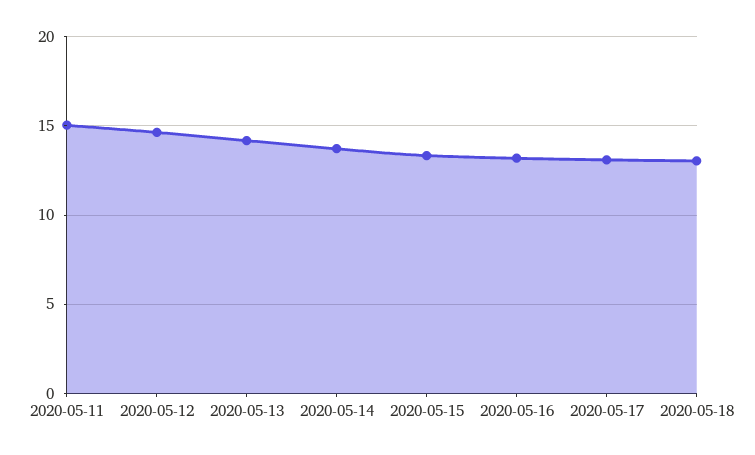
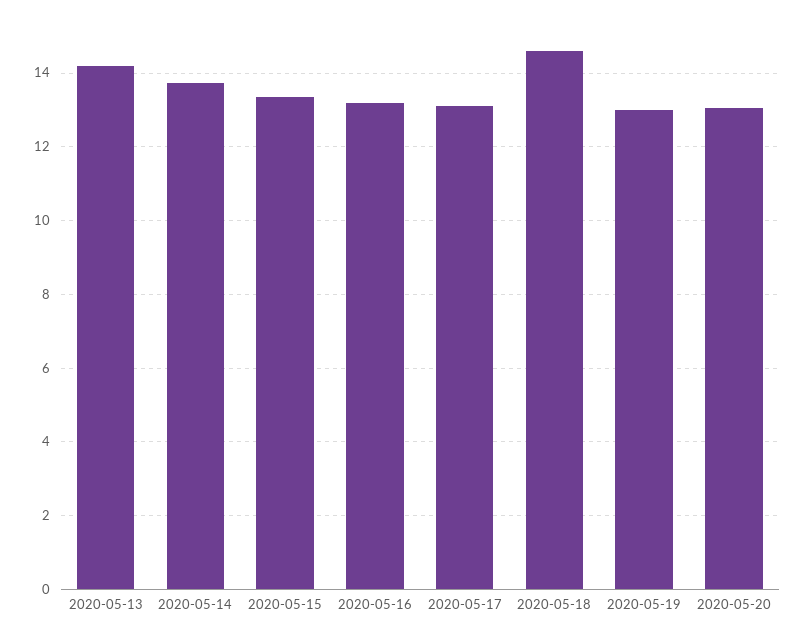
2020-05-11: 15 -> none
2020-05-12: 14.5 -> none
2020-05-18: 13 -> 14.6
2020-05-19: none -> 13
2020-05-20: none -> 13

